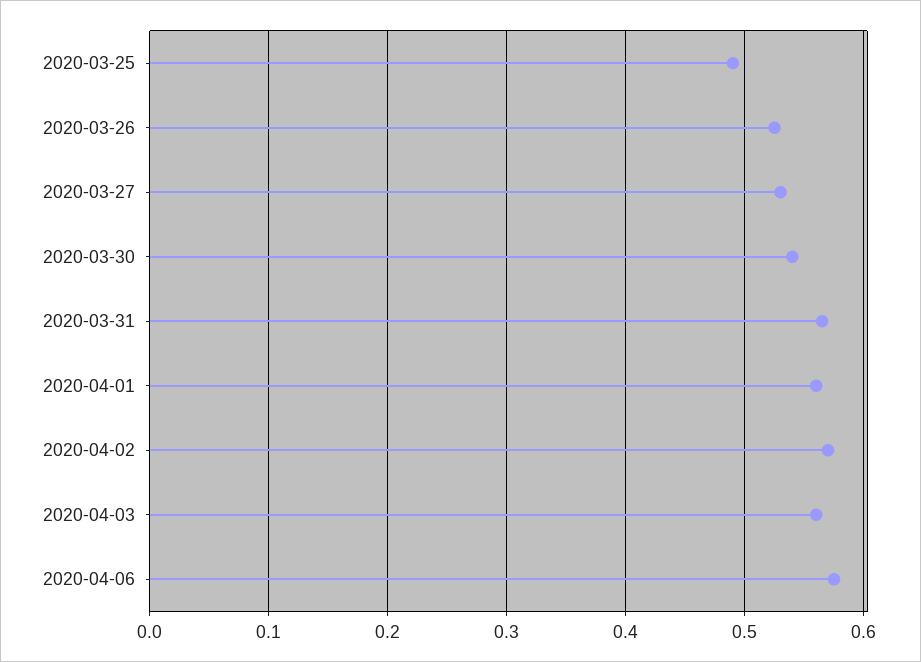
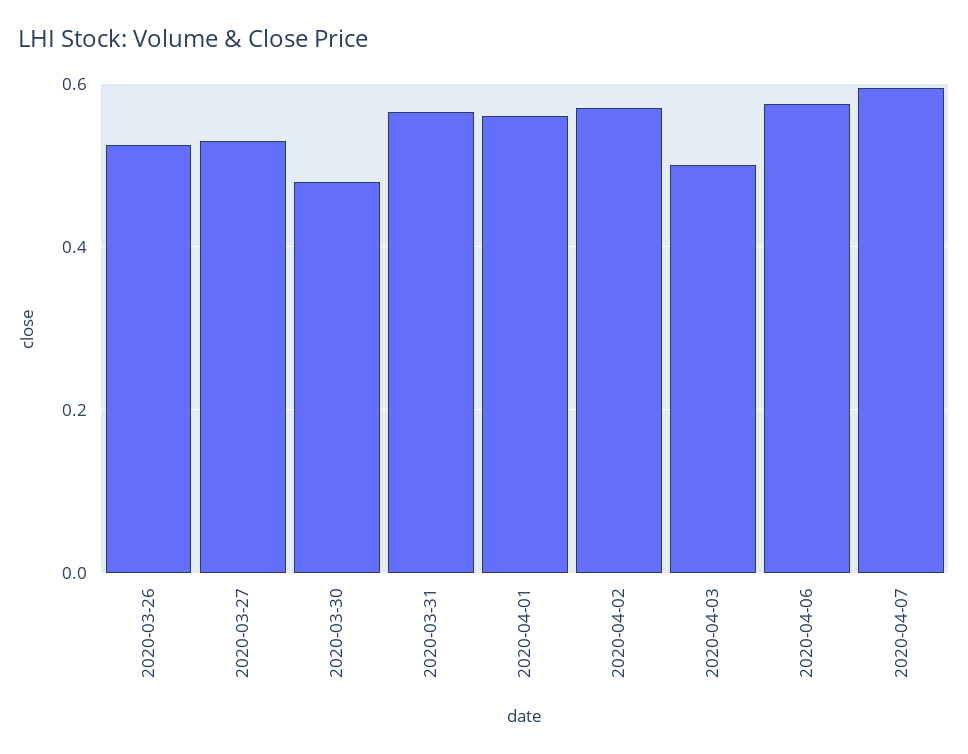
2020-03-25: 0.49 -> none
2020-03-30: 0.54 -> 0.48
2020-04-03: 0.56 -> 0.5
2020-04-07: none -> 0.6

